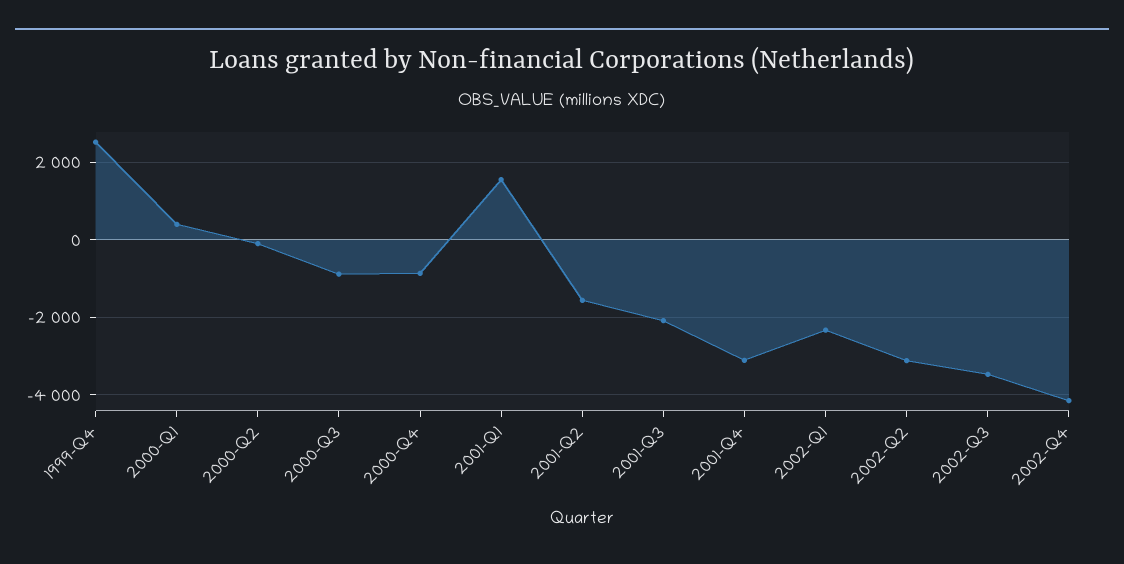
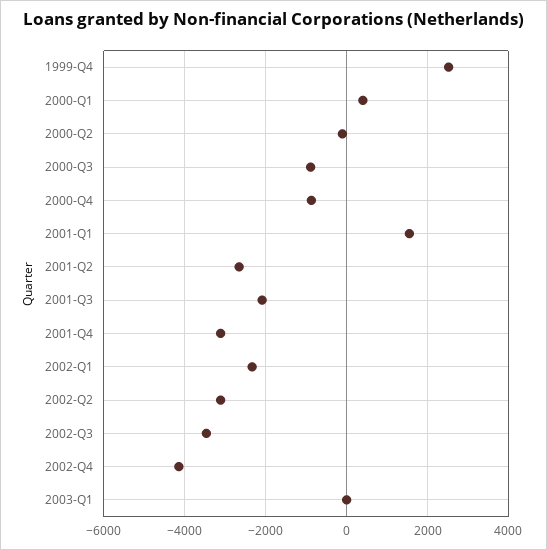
2001-Q2: -1600 -> -2600
2003-Q1: none -> 0

